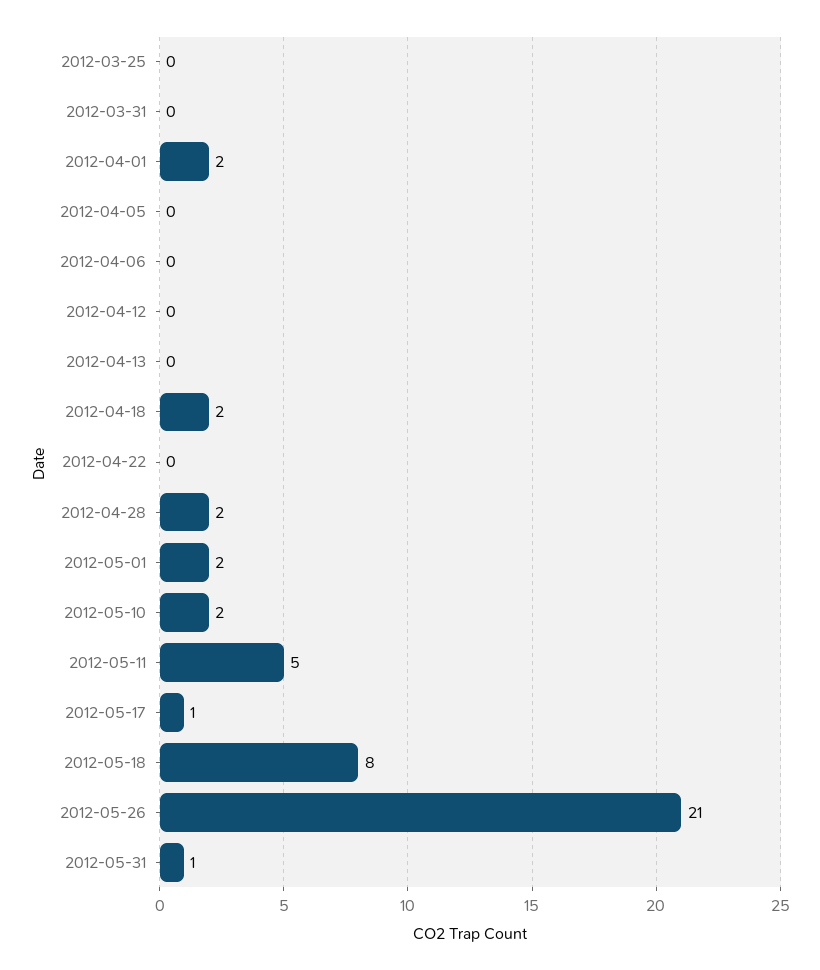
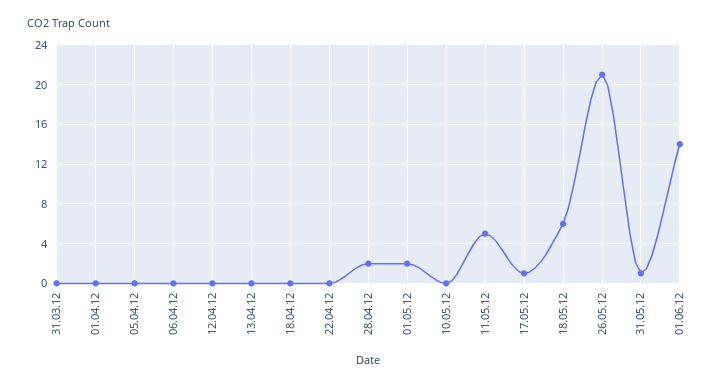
2012-03-25: 0 -> none
2012-04-01: 2 -> 0
2012-04-18: 2 -> 0
2012-05-10: 2 -> 0
2012-05-18: 8 -> 6
01.06.12: none -> 14

